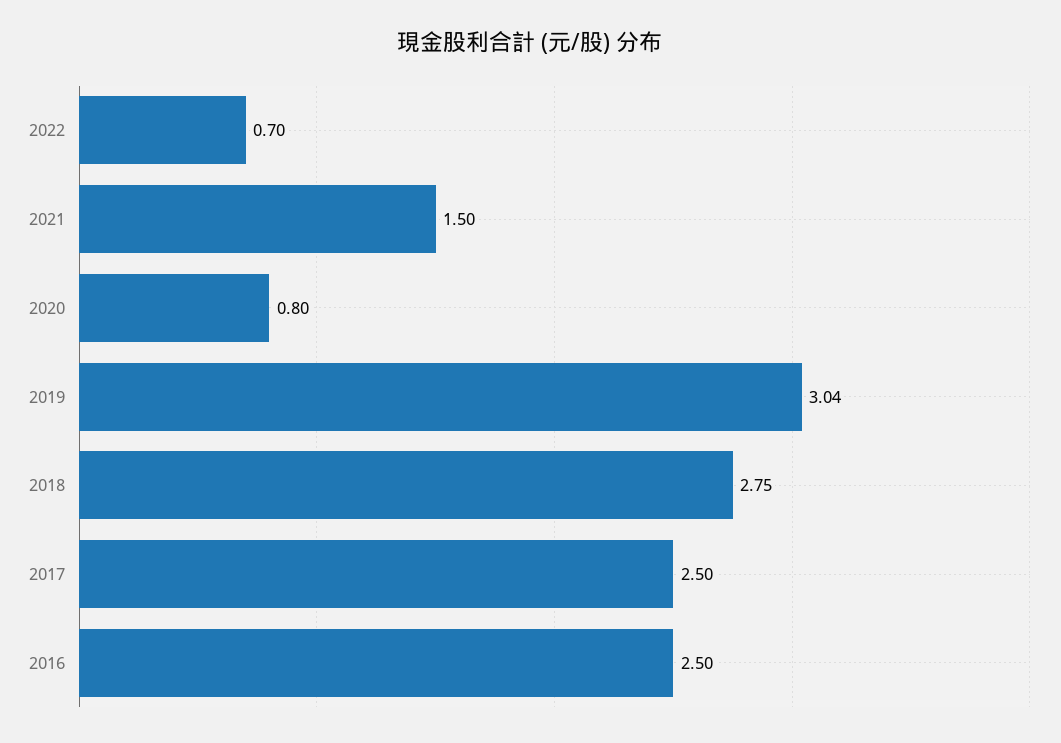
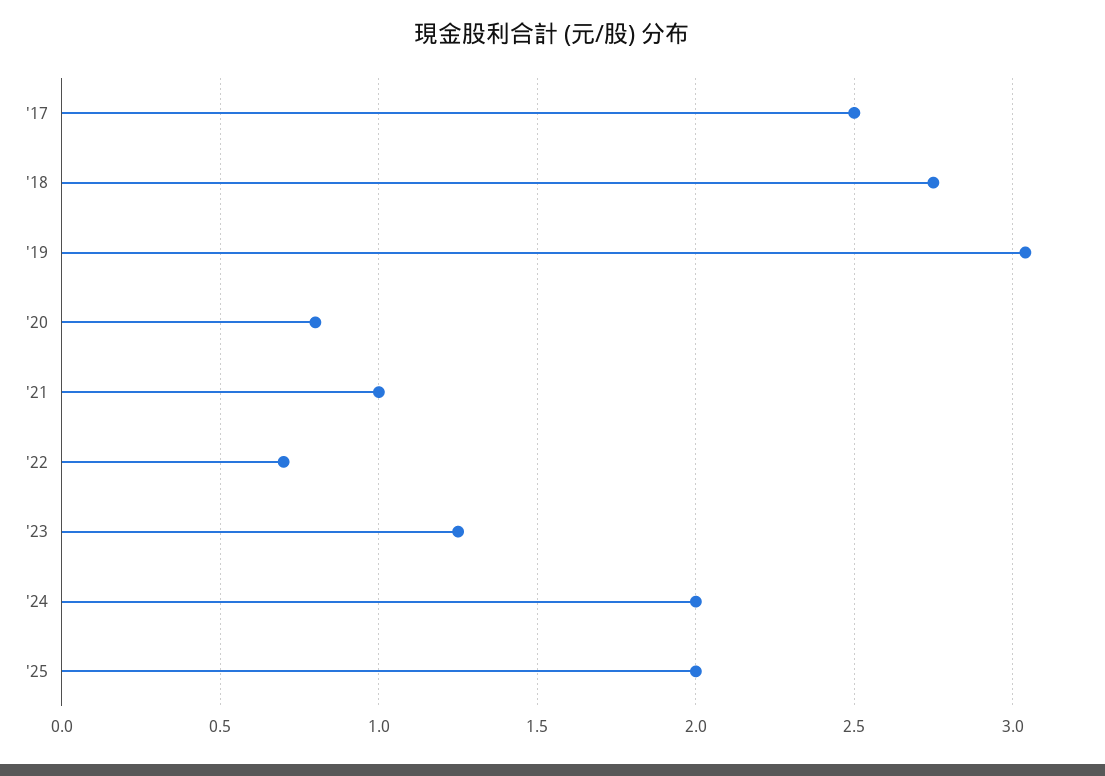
2021: 1.5 -> 1
2016: 2.5 -> none
'23: none -> 1.25
'24: none -> 2
'25: none -> 2

